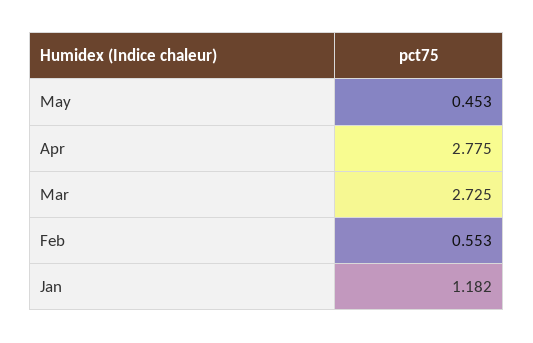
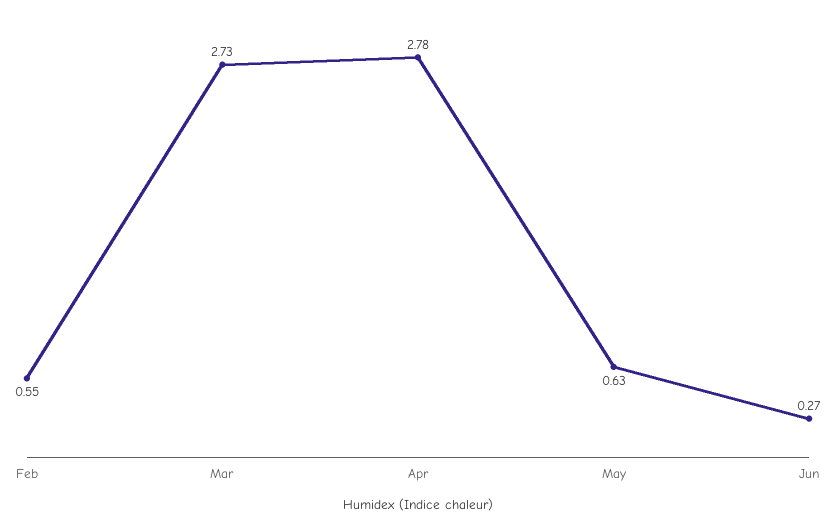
May: 0.453 -> 0.63
Jan: 1.182 -> none
Jun: none -> 0.27

